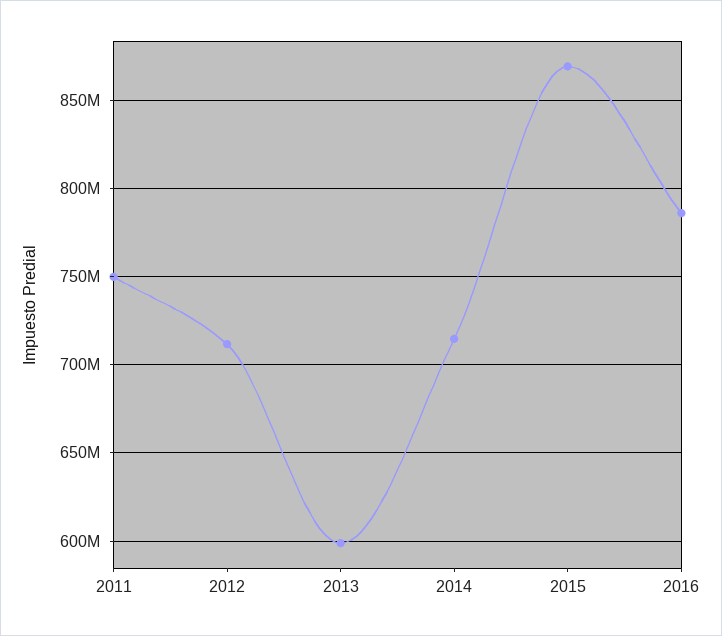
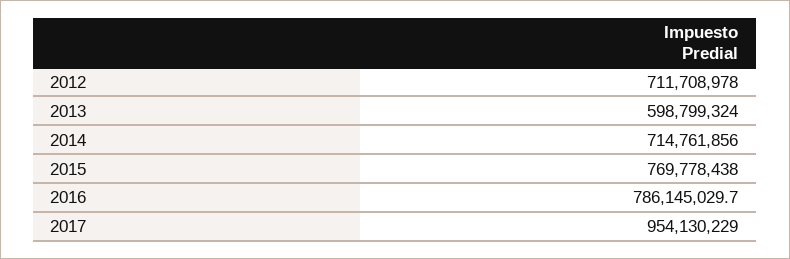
2011: 750000000 -> none
2015: 870000000 -> 769778438
2017: none -> 954130229

